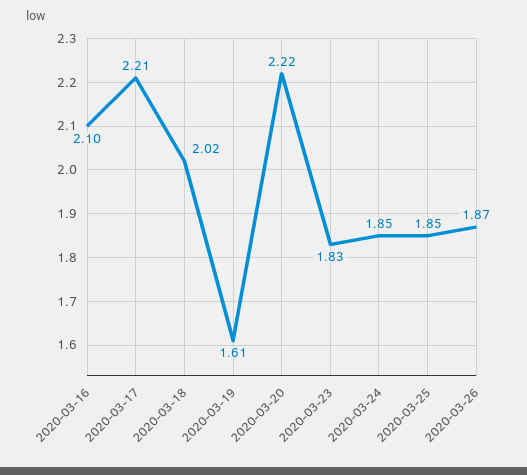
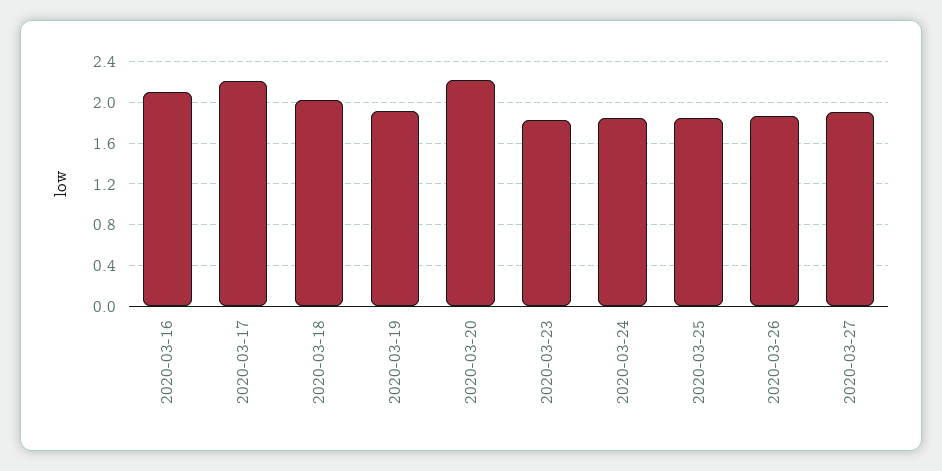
2020-03-19: 1.61 -> 1.9
2020-03-27: none -> 1.9

